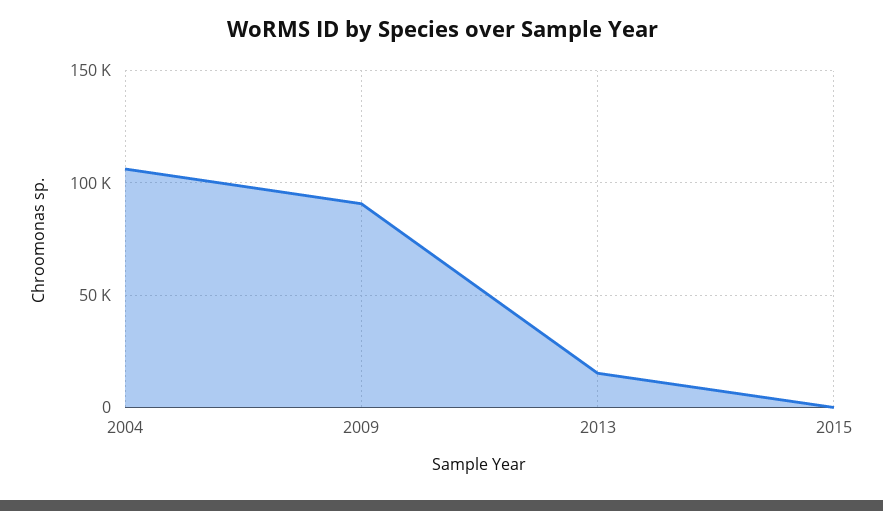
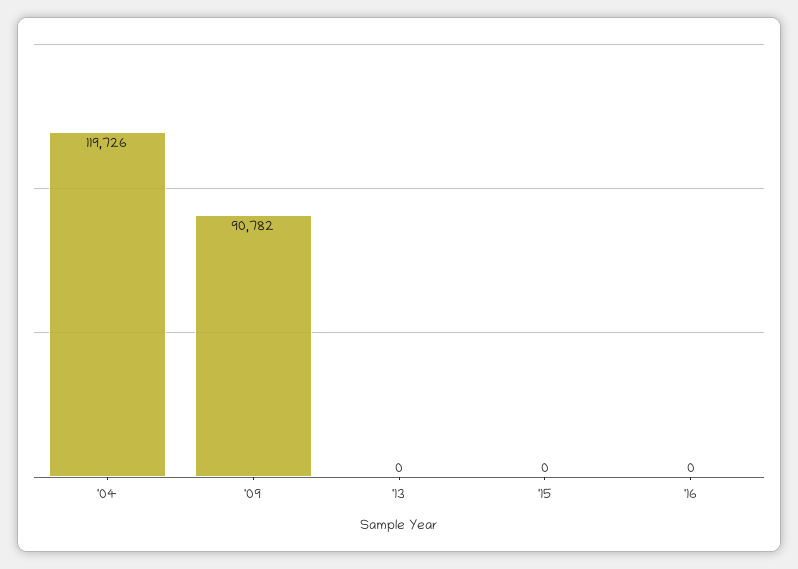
2004: 105000 -> 119726
2013: 15000 -> 0
'16: none -> 0

